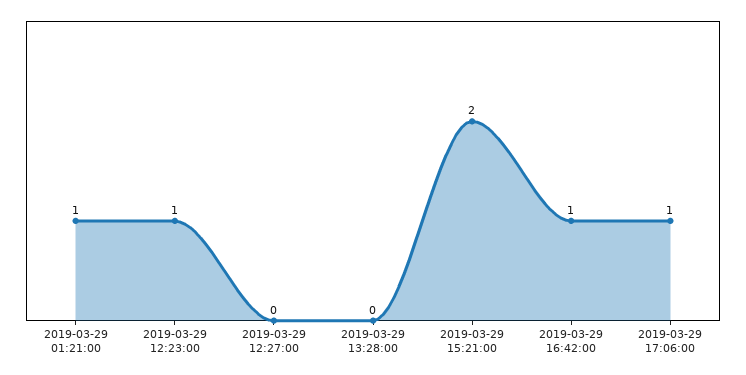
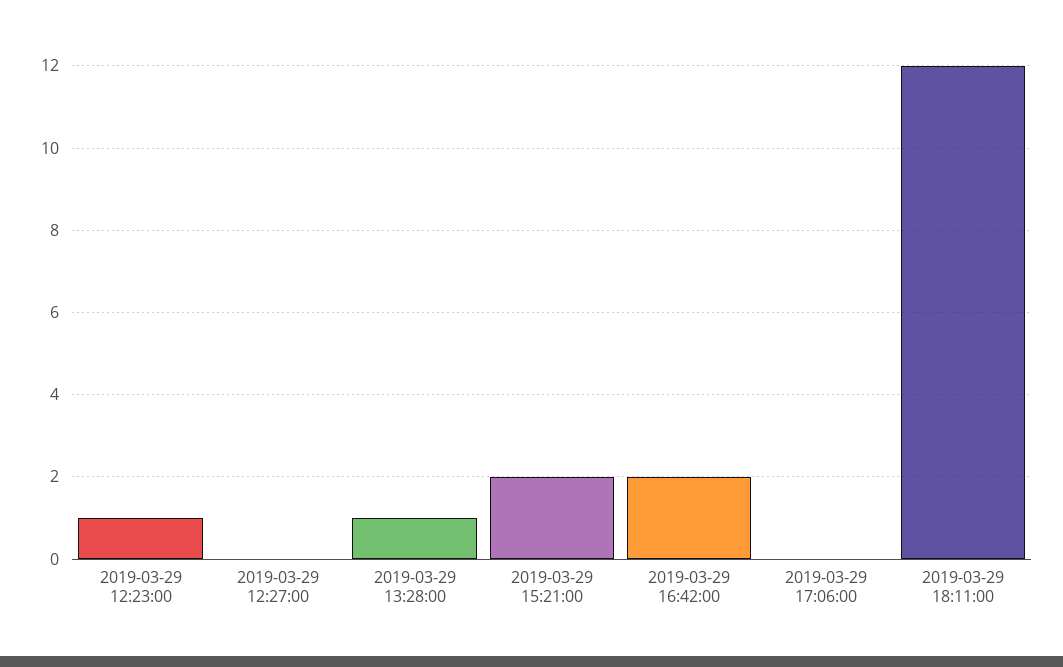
2019-03-29 01:21:00: 1 -> none
2019-03-29 13:28:00: 0 -> 1
2019-03-29 16:42:00: 1 -> 2
2019-03-29 17:06:00: 1 -> 0
2019-03-29 18:11:00: none -> 12

